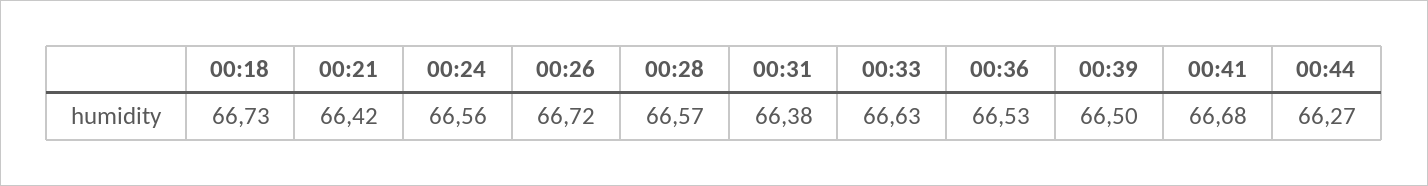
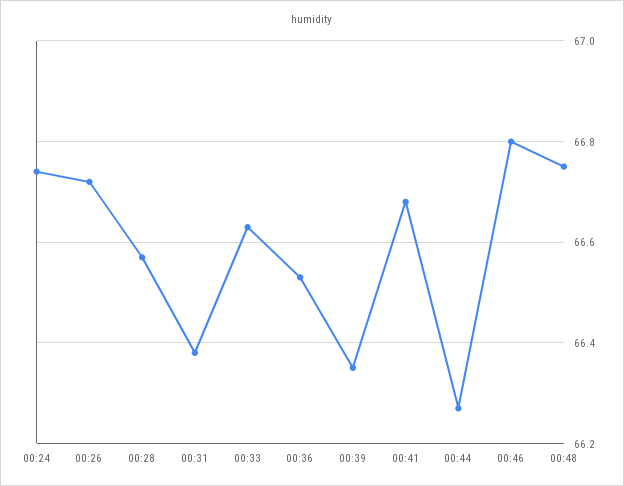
00:18: 66.73 -> none
00:21: 66.42 -> none
00:24: 66.56 -> 66.75
00:39: 66.5 -> 66.35
00:46: none -> 66.8
00:48: none -> 66.75

